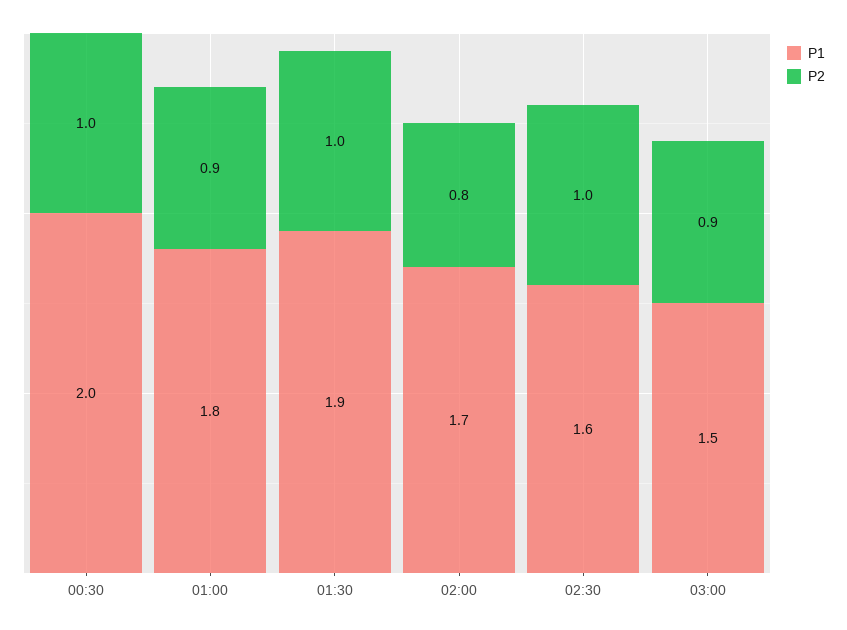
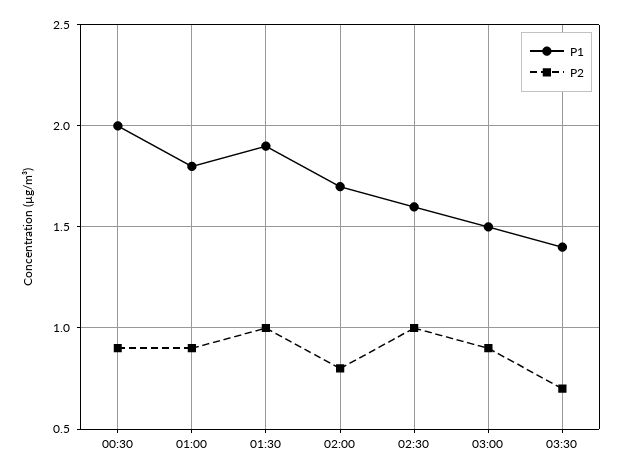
P2, 00:30: 1 -> 0.9
P1, 03:30: none -> 1.4
P2, 03:30: none -> 0.7

